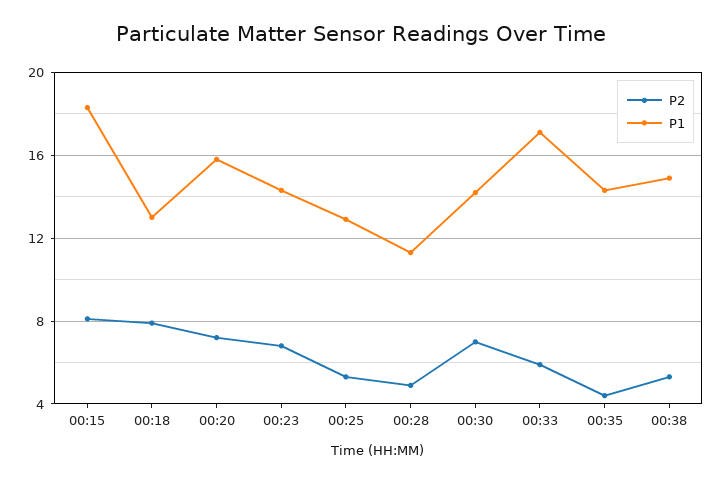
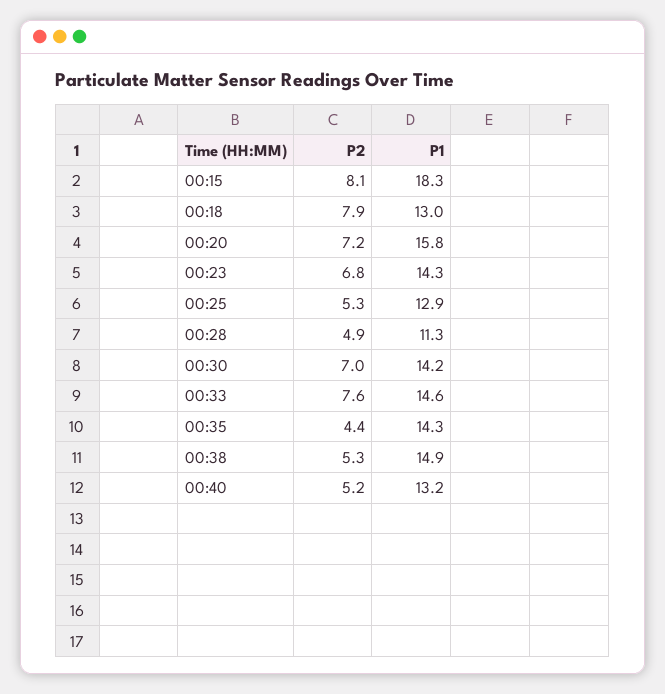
P2, 00:33: 6 -> 7.6
P1, 00:33: 17 -> 14.6
P2, 00:40: none -> 5.2
P1, 00:40: none -> 13.2

